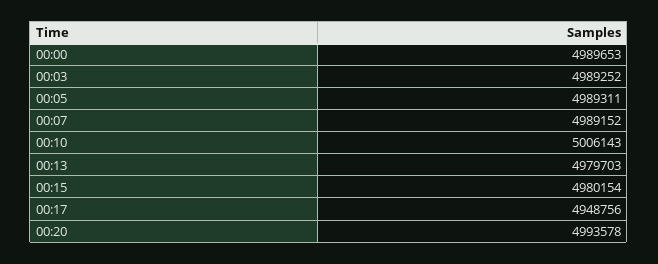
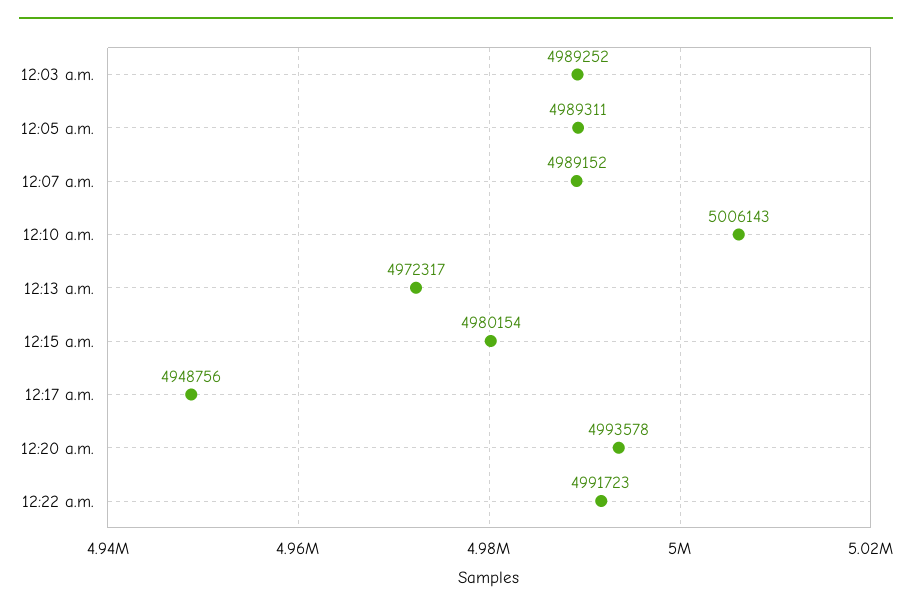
00:00: 4989653 -> none
00:13: 4979703 -> 4972317
12:22 a.m.: none -> 4991723

